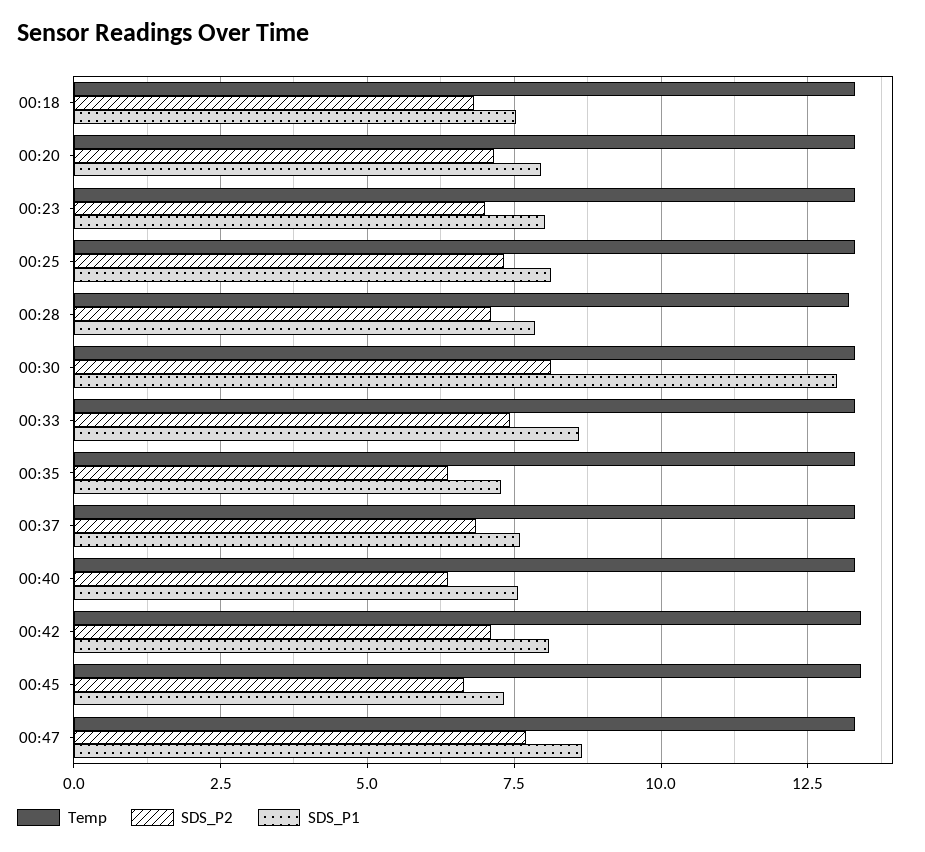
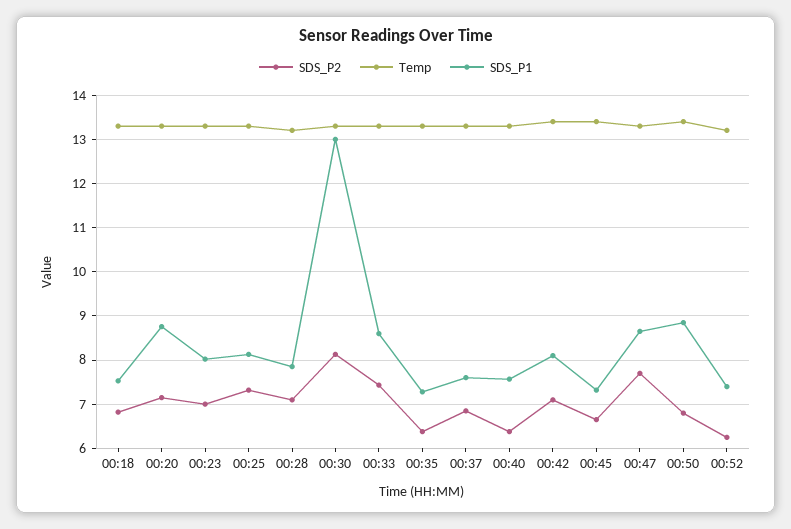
SDS_P1, 00:20: 8 -> 8.8
SDS_P2, 00:50: none -> 6.8
Temp, 00:50: none -> 13.4
SDS_P1, 00:50: none -> 8.8
SDS_P2, 00:52: none -> 6.2
Temp, 00:52: none -> 13.2
SDS_P1, 00:52: none -> 7.4

